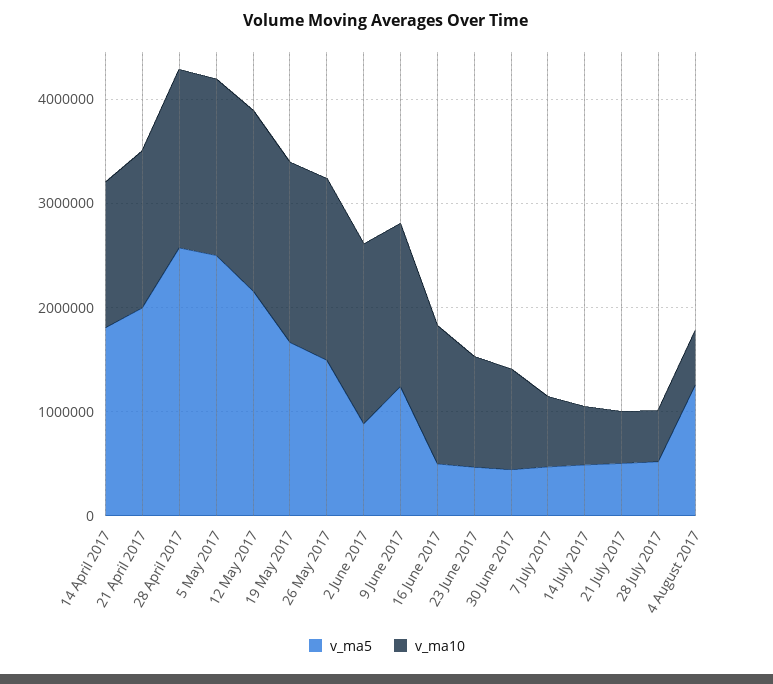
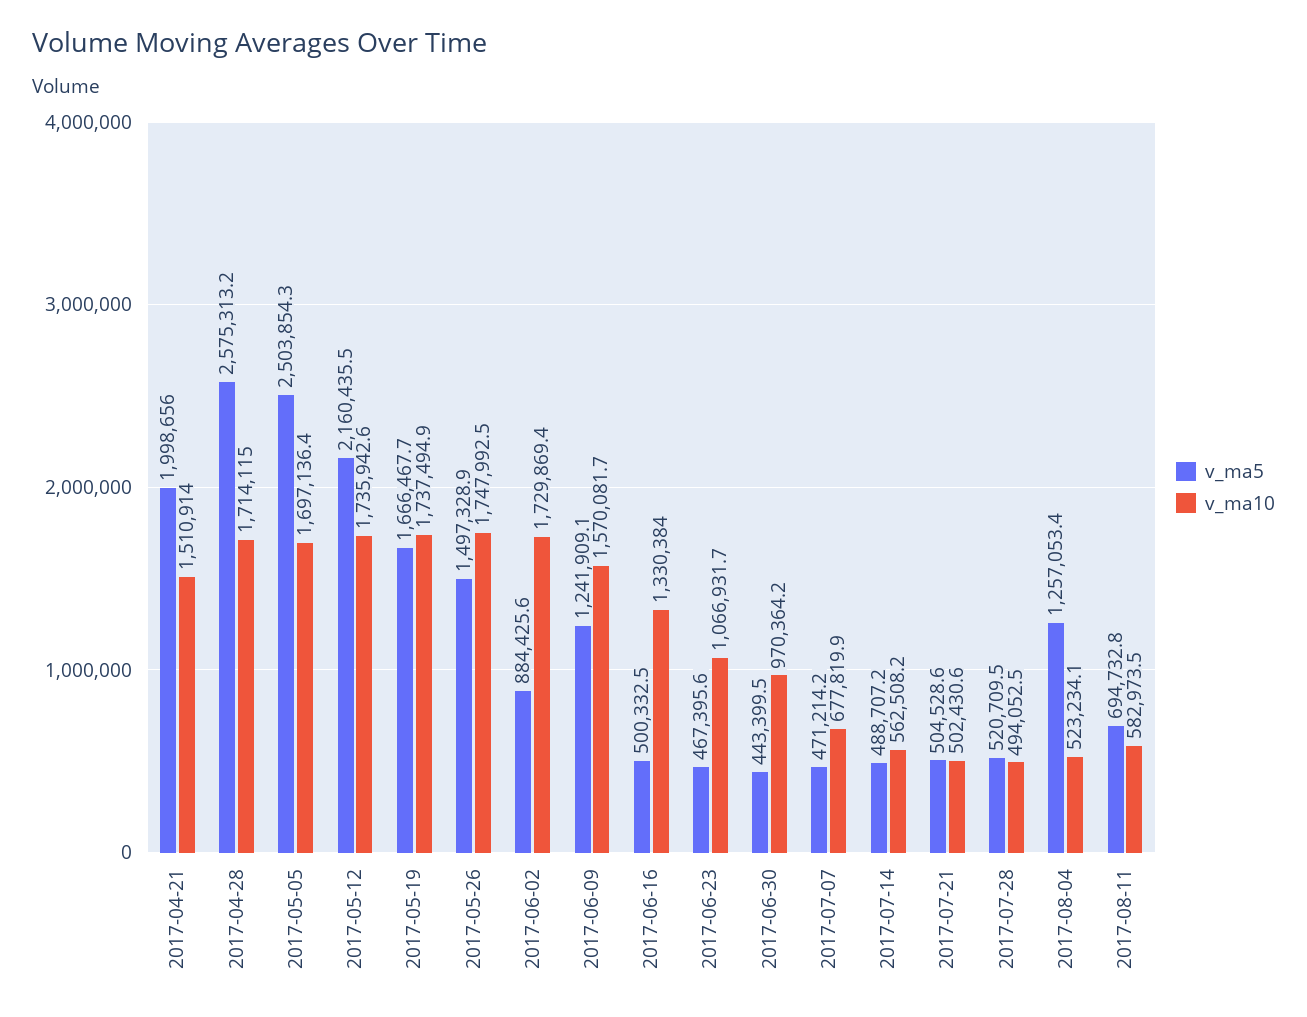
v_ma5, 14 April 2017: 1800000 -> none
v_ma10, 14 April 2017: 1400000 -> none
v_ma5, 2017-08-11: none -> 694732.8
v_ma10, 2017-08-11: none -> 582973.5

